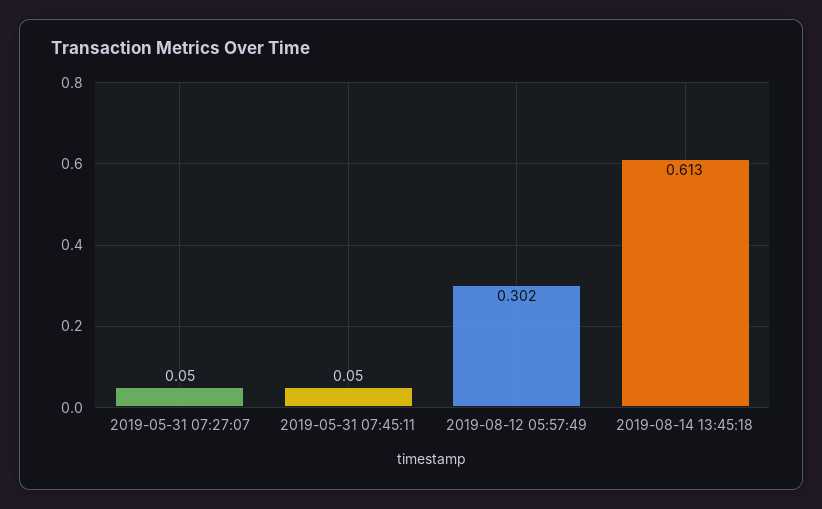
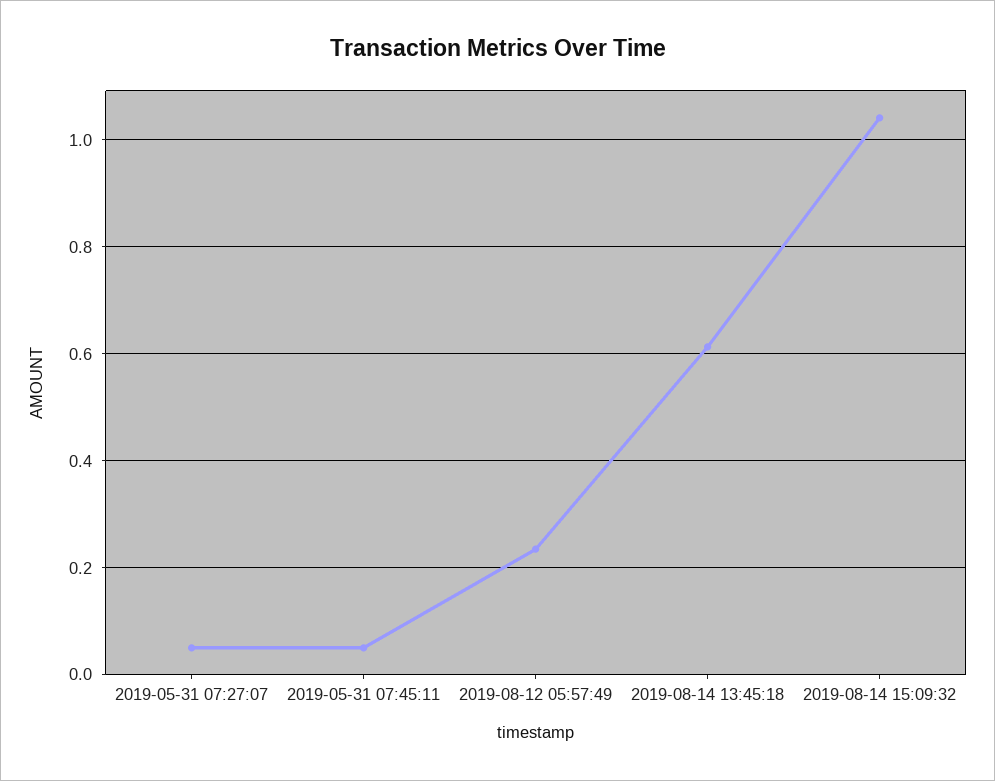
2019-08-12 05:57:49: 0.302 -> 0.24
2019-08-14 15:09:32: none -> 1.04

